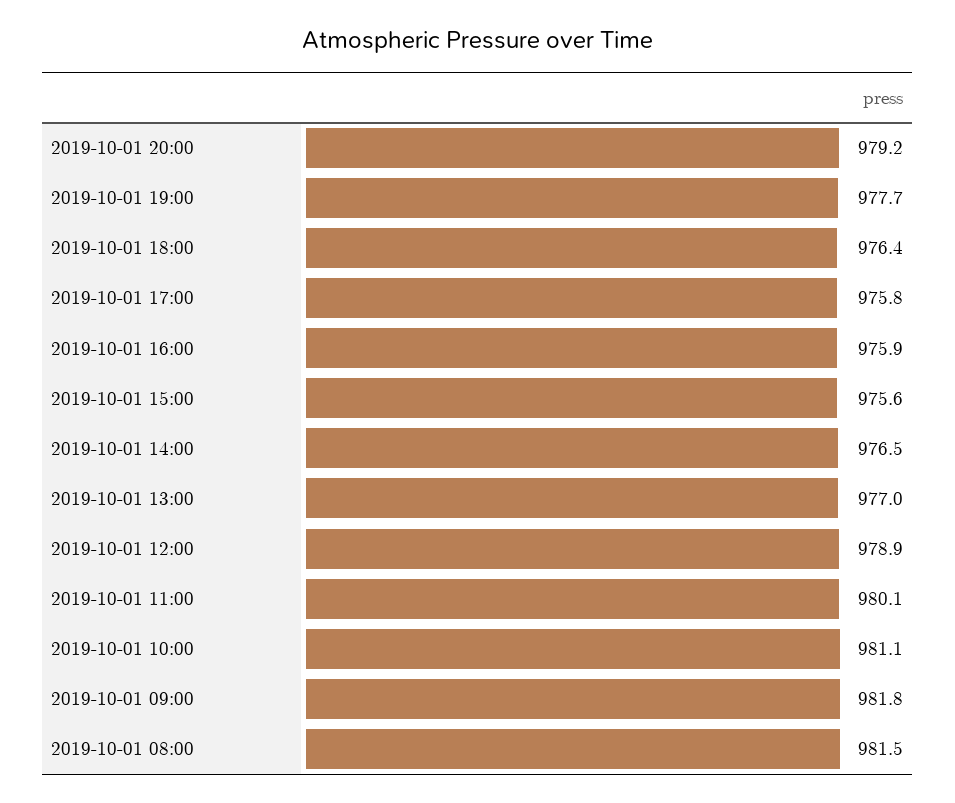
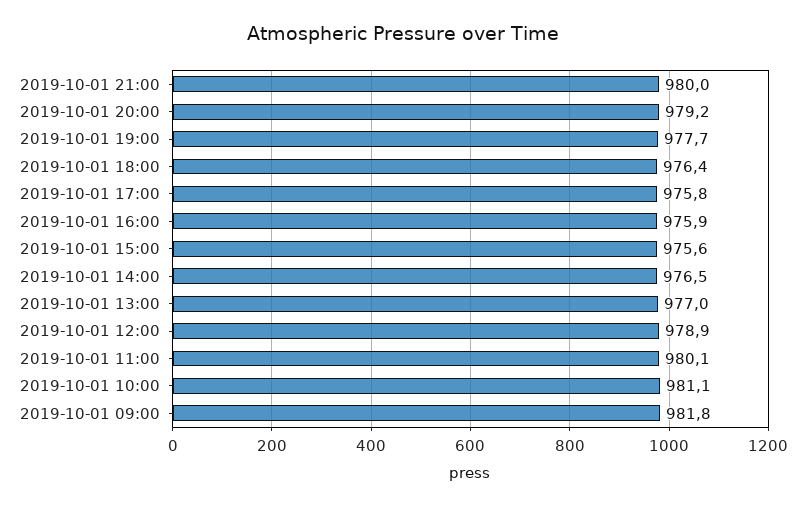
2019-10-01 08:00: 981.5 -> none
2019-10-01 21:00: none -> 980

